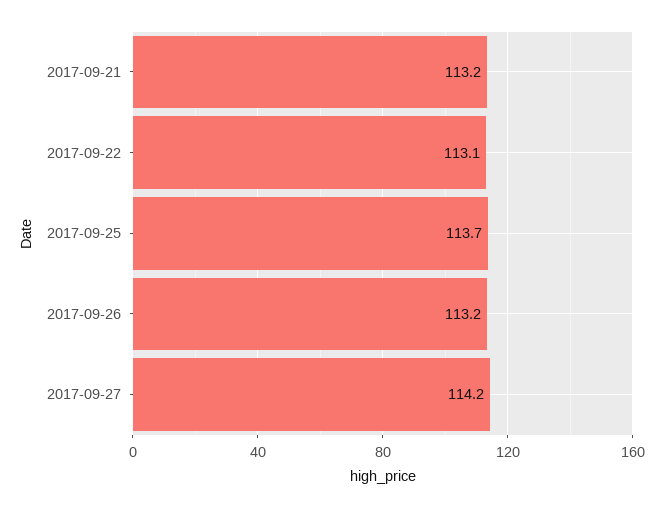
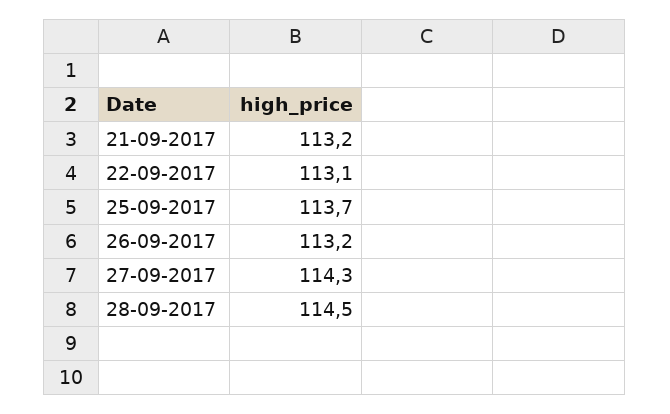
2017-09-27: 114.2 -> 114.3
28-09-2017: none -> 114.5

